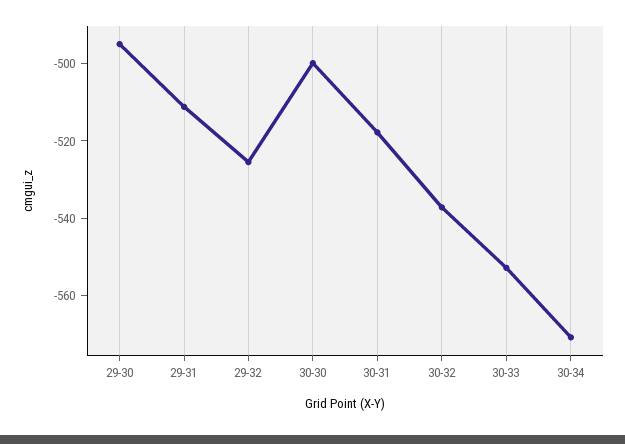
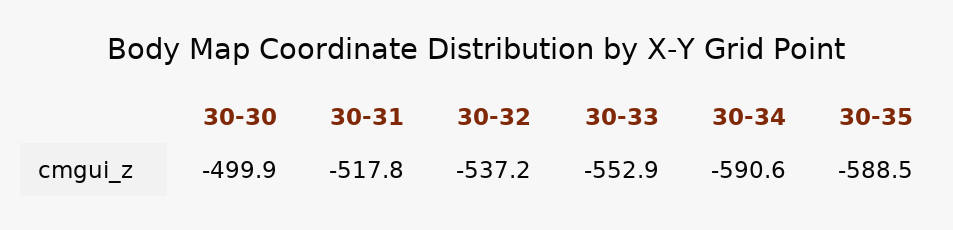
29-30: -495 -> none
29-31: -510 -> none
29-32: -525 -> none
30-34: -570 -> -590.6
30-35: none -> -588.5

